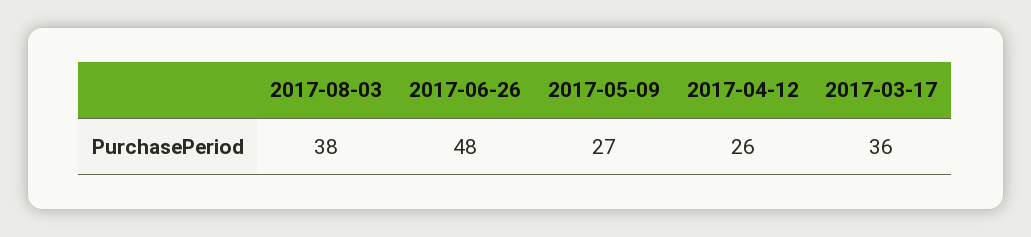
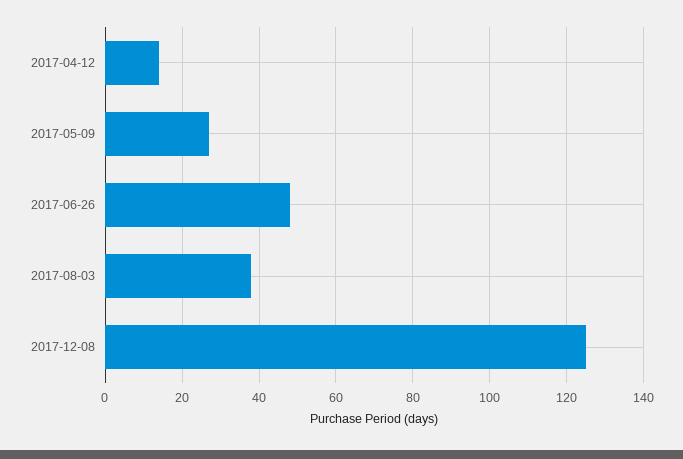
2017-04-12: 26 -> 15
2017-03-17: 36 -> none
2017-12-08: none -> 125

